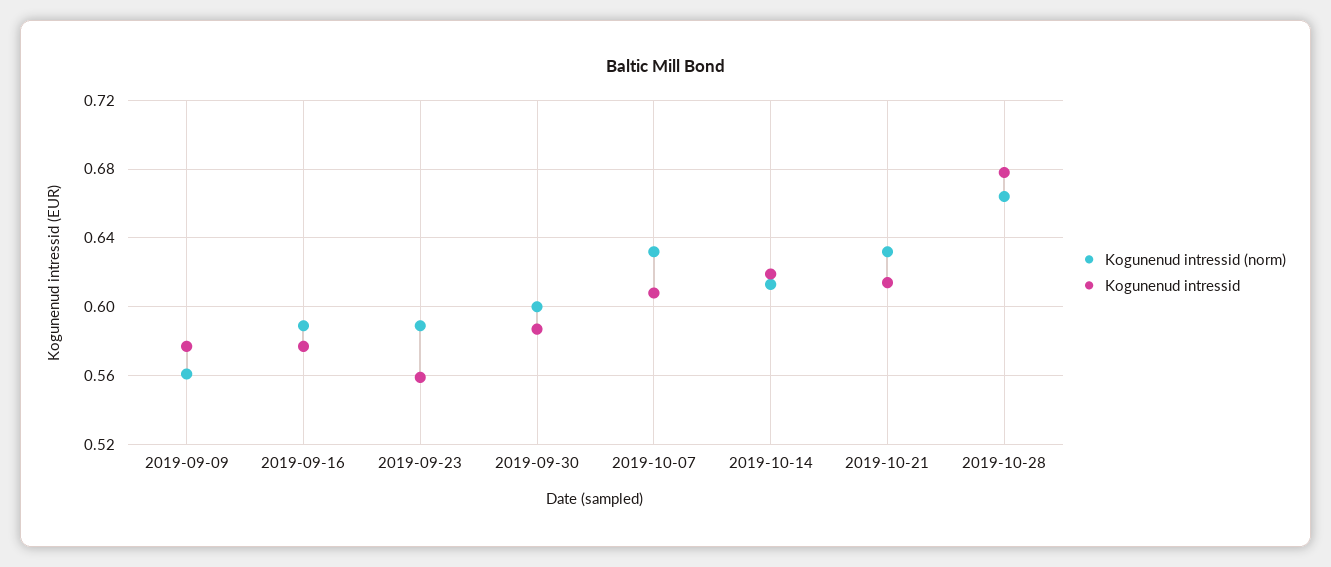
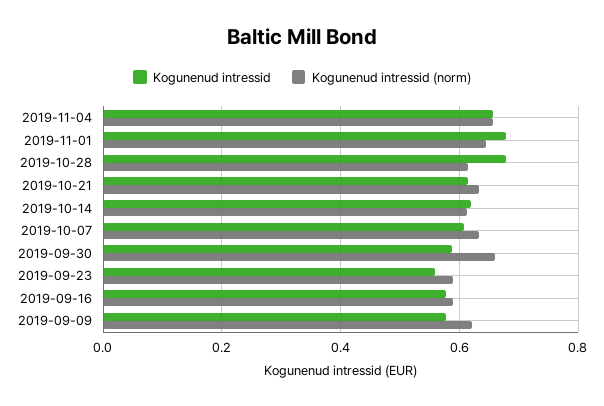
Kogunenud intressid (norm), 2019-09-09: 0.56 -> 0.62
Kogunenud intressid (norm), 2019-09-30: 0.6 -> 0.66
Kogunenud intressid (norm), 2019-10-28: 0.665 -> 0.62
Kogunenud intressid, 2019-11-04: none -> 0.66
Kogunenud intressid (norm), 2019-11-04: none -> 0.66
Kogunenud intressid, 2019-11-01: none -> 0.68
Kogunenud intressid (norm), 2019-11-01: none -> 0.64

